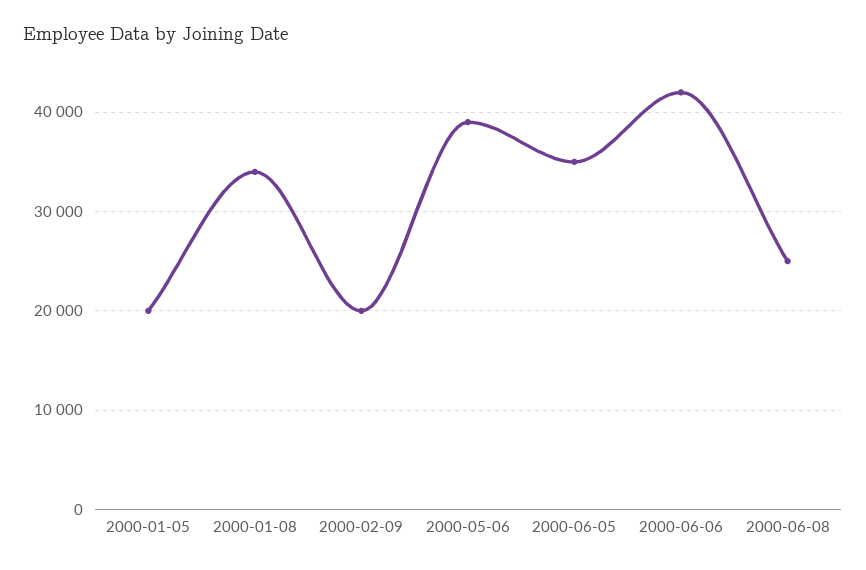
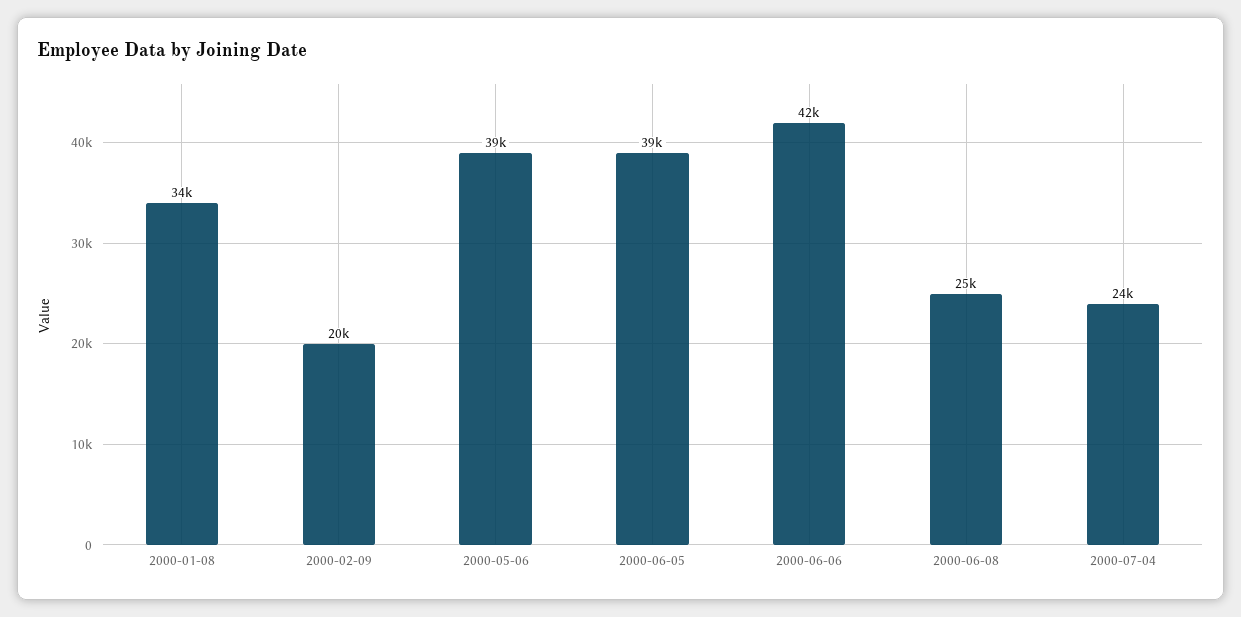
2000-01-05: 20000 -> none
2000-06-05: 35000 -> 39000
2000-07-04: none -> 24000

